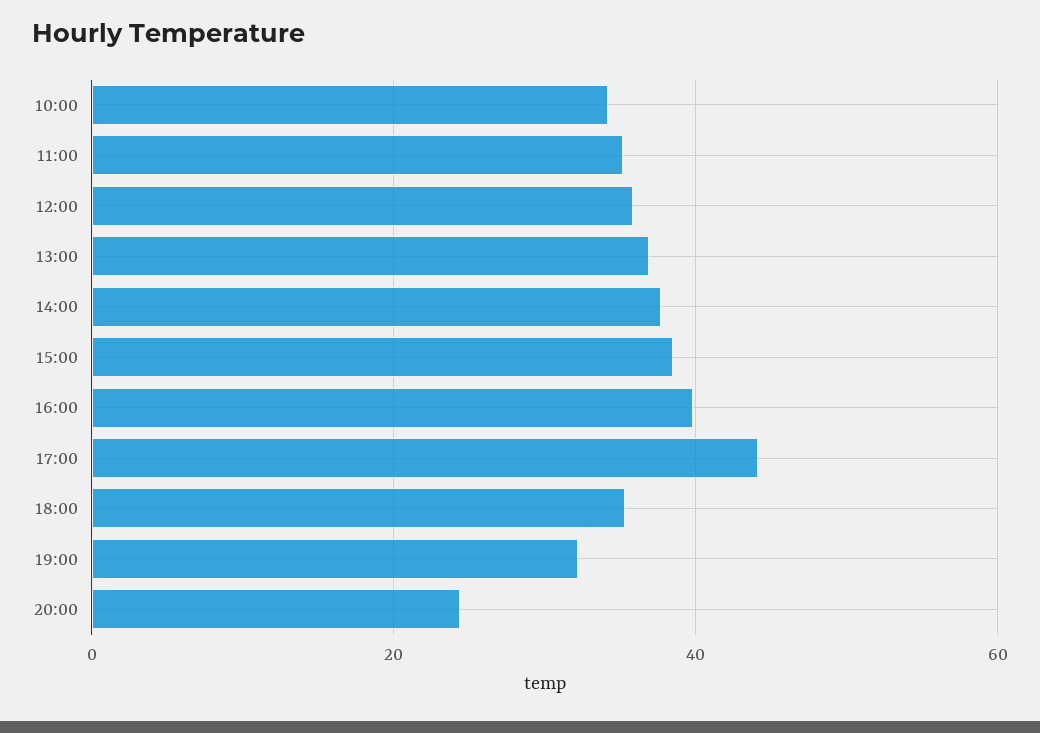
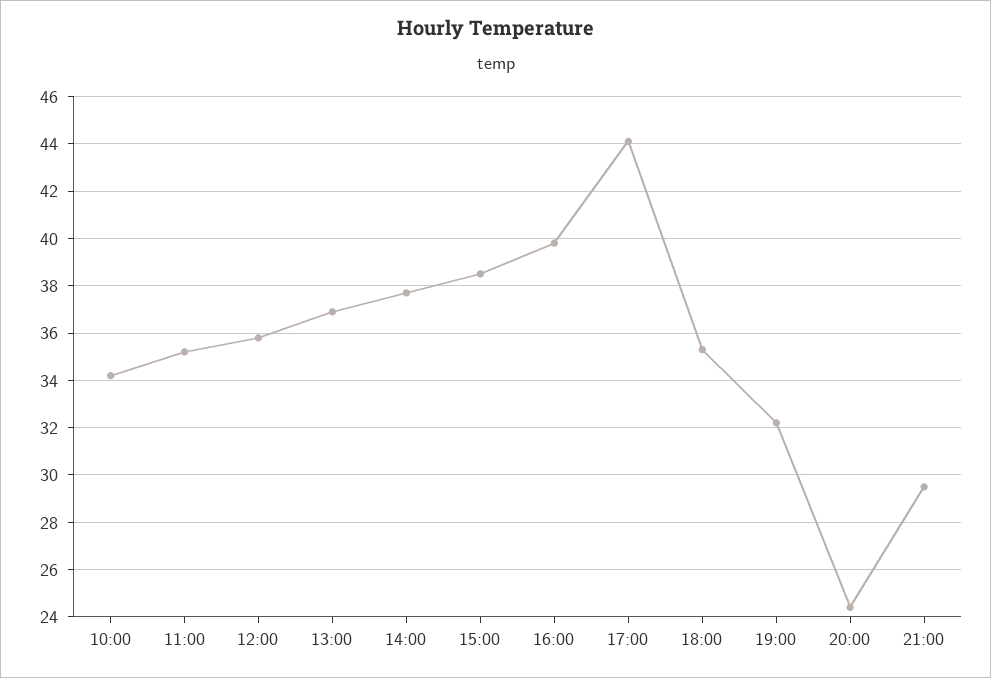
21:00: none -> 29.5

